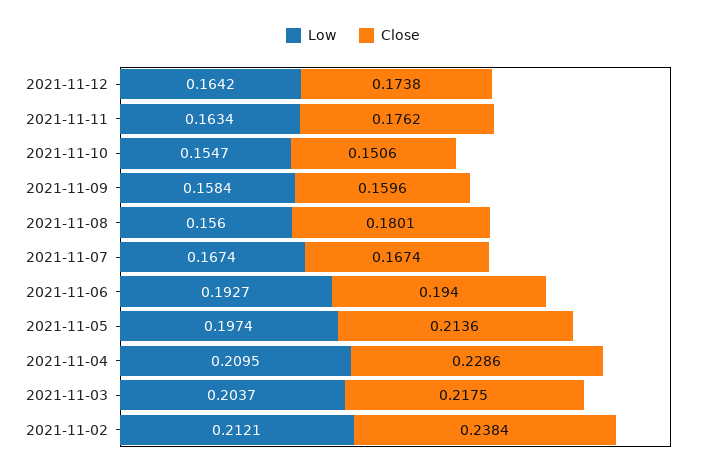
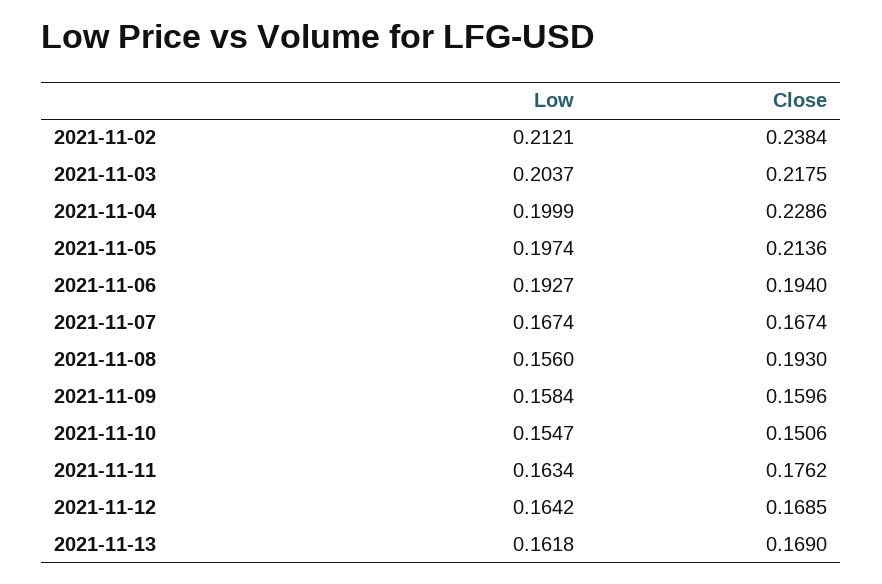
Close, 2021-11-12: 0.1738 -> 0.1685
Close, 2021-11-08: 0.1801 -> 0.193
Low, 2021-11-04: 0.2095 -> 0.1999
Low, 2021-11-13: none -> 0.1618
Close, 2021-11-13: none -> 0.169

